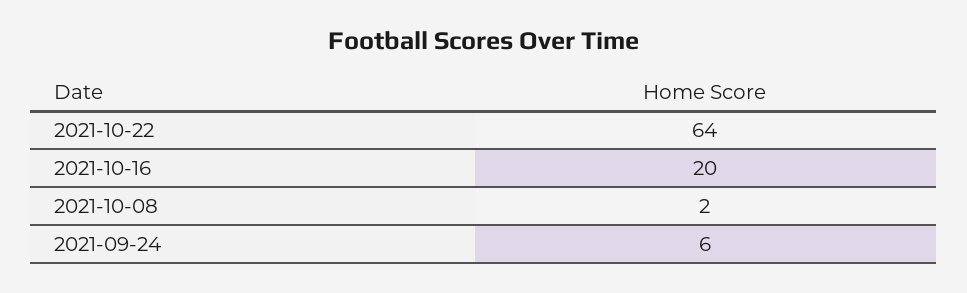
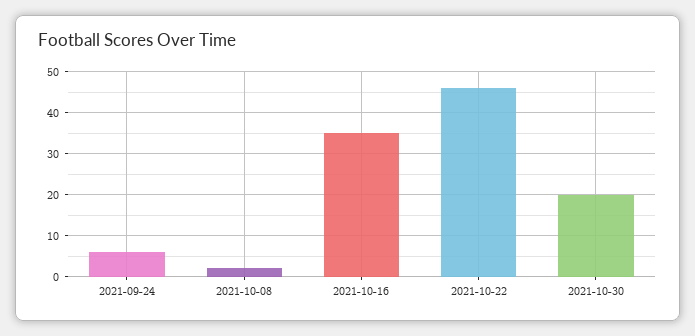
2021-10-22: 64 -> 45
2021-10-16: 20 -> 35
2021-10-30: none -> 20

